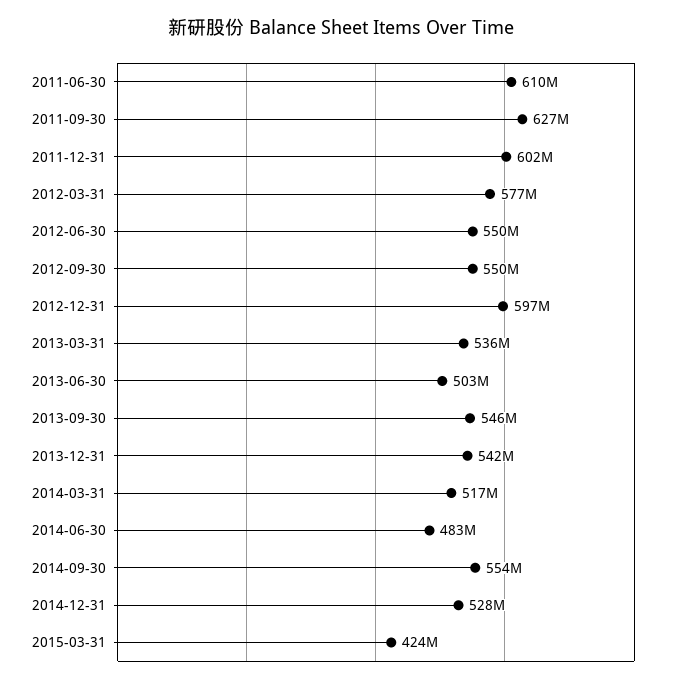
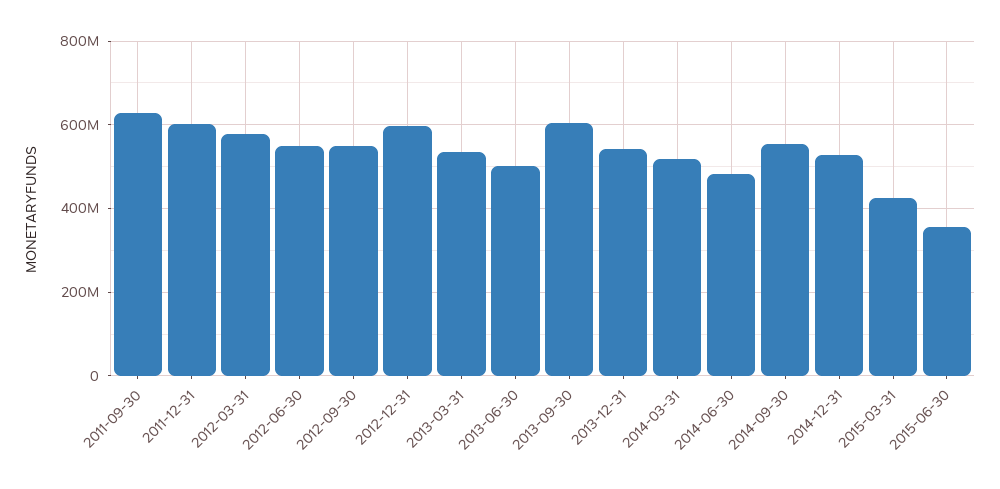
2011-06-30: 610000000 -> none
2013-09-30: 546000000 -> 600000000
2015-06-30: none -> 360000000

